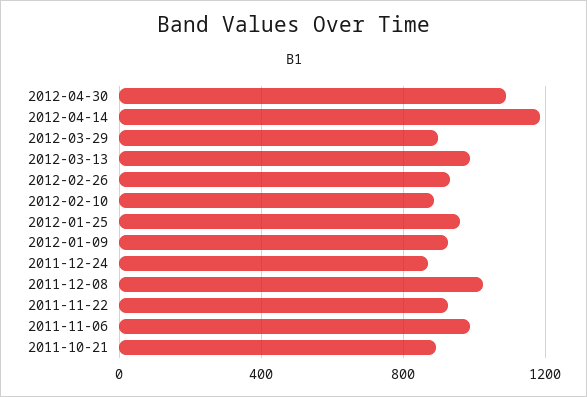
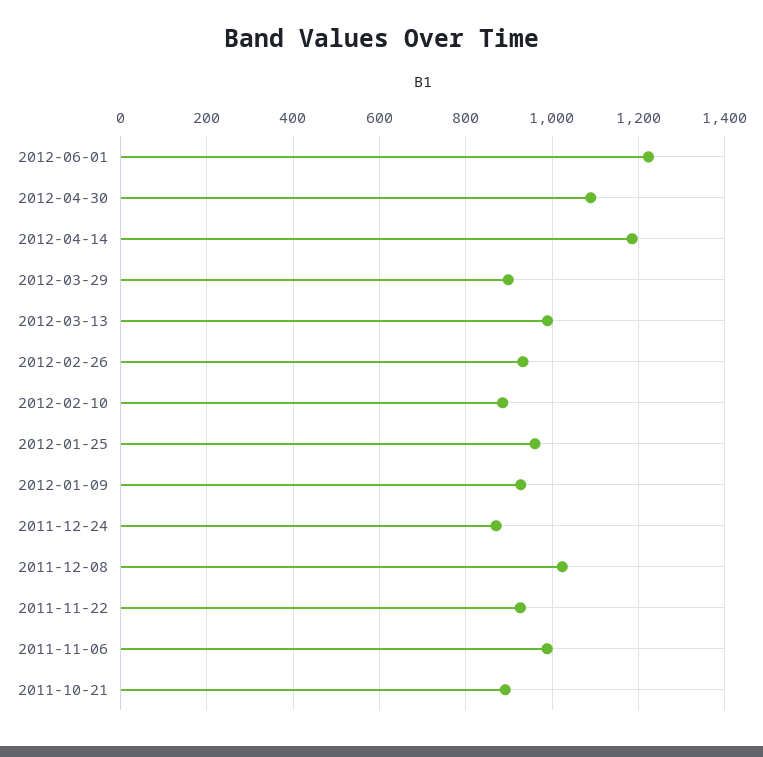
2012-06-01: none -> 1220

